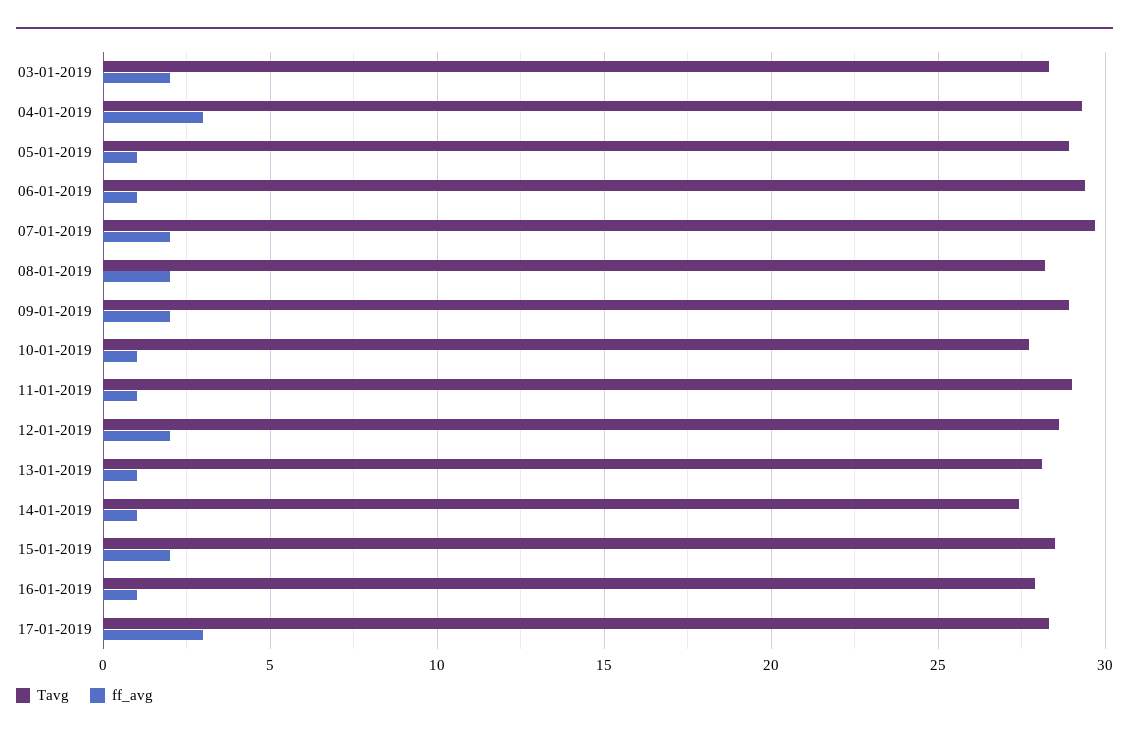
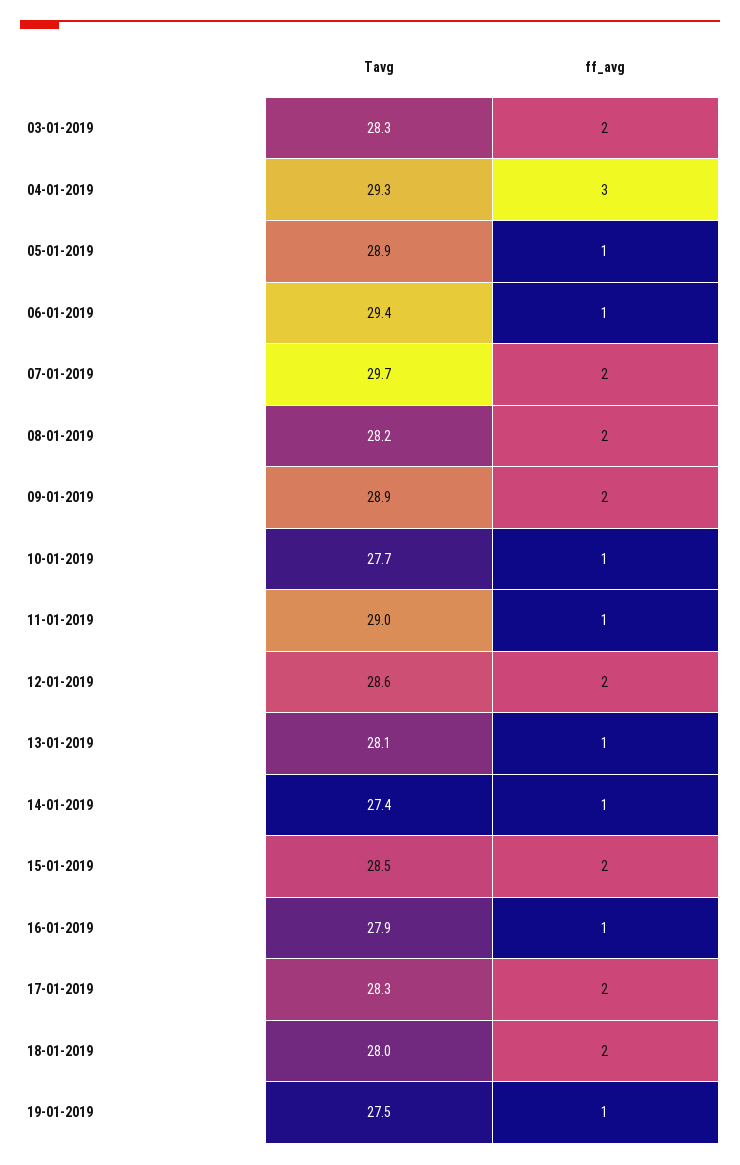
ff_avg, 17-01-2019: 3 -> 2
Tavg, 18-01-2019: none -> 28
ff_avg, 18-01-2019: none -> 2
Tavg, 19-01-2019: none -> 27.5
ff_avg, 19-01-2019: none -> 1

